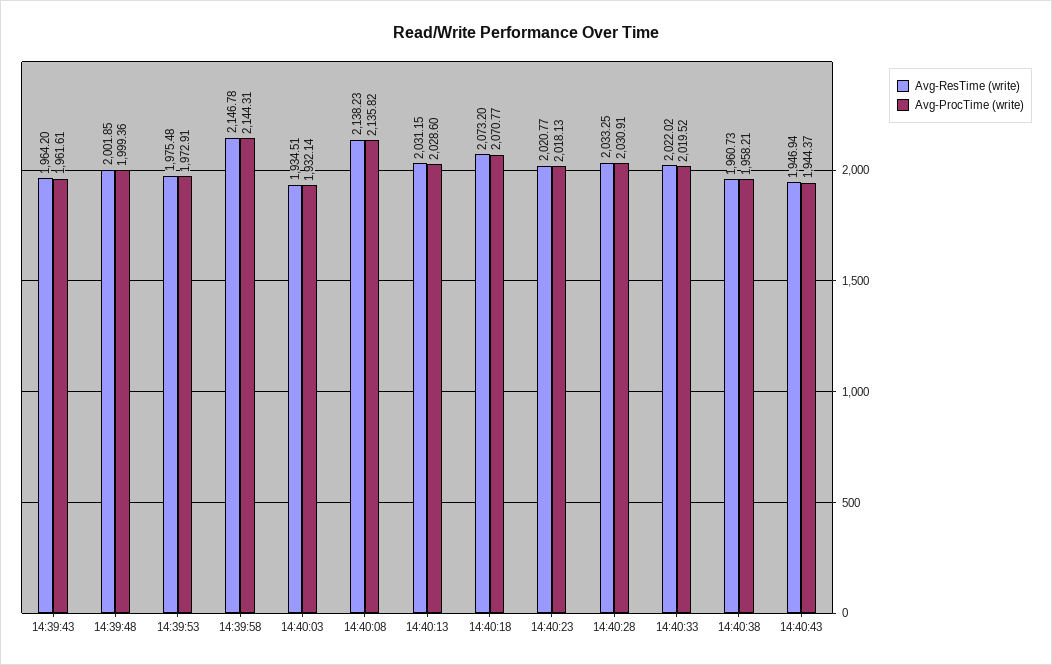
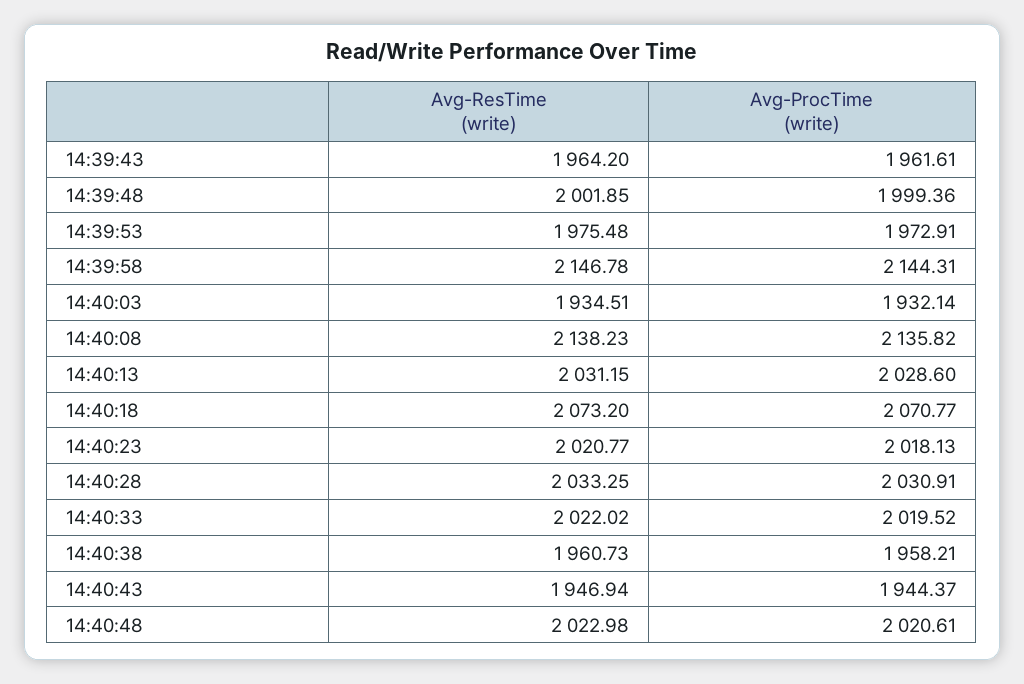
Avg-ResTime (write), 14:40:48: none -> 2022.98
Avg-ProcTime (write), 14:40:48: none -> 2020.61

